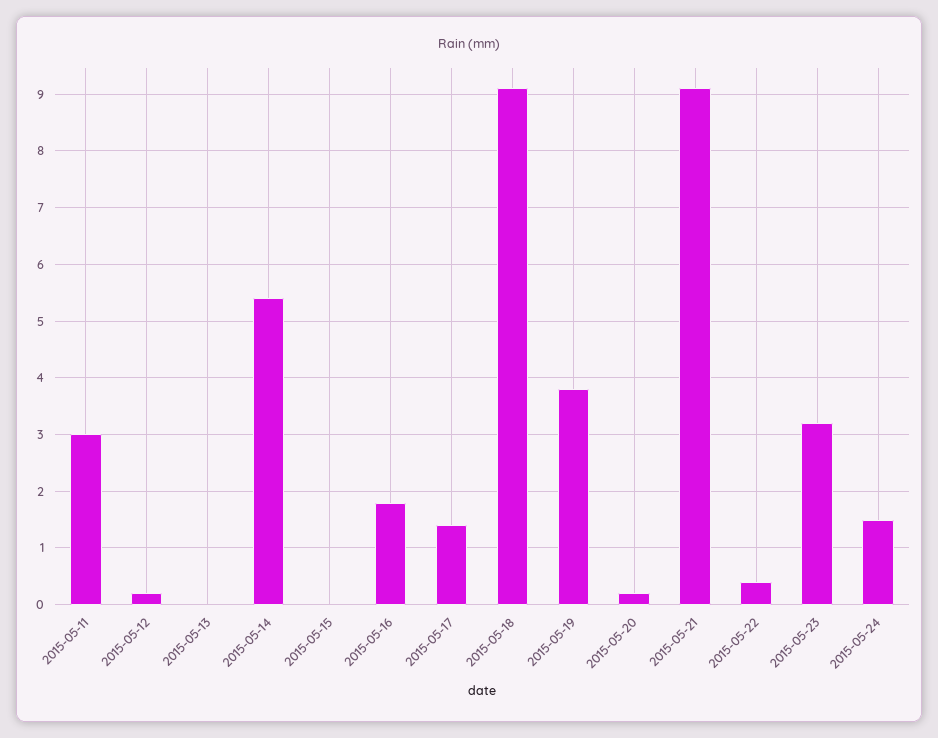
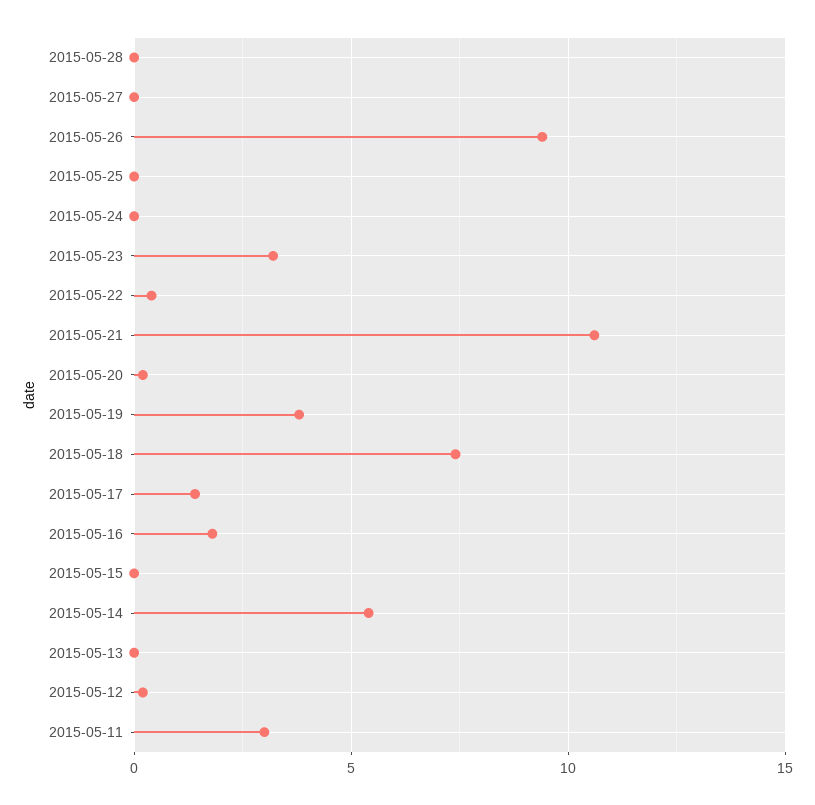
2015-05-18: 9 -> 7.5
2015-05-21: 9 -> 10.5
2015-05-24: 1.5 -> 0
2015-05-28: none -> 0
2015-05-27: none -> 0
2015-05-26: none -> 9.5
2015-05-25: none -> 0

